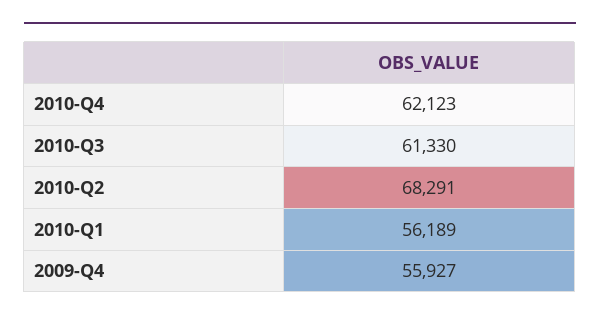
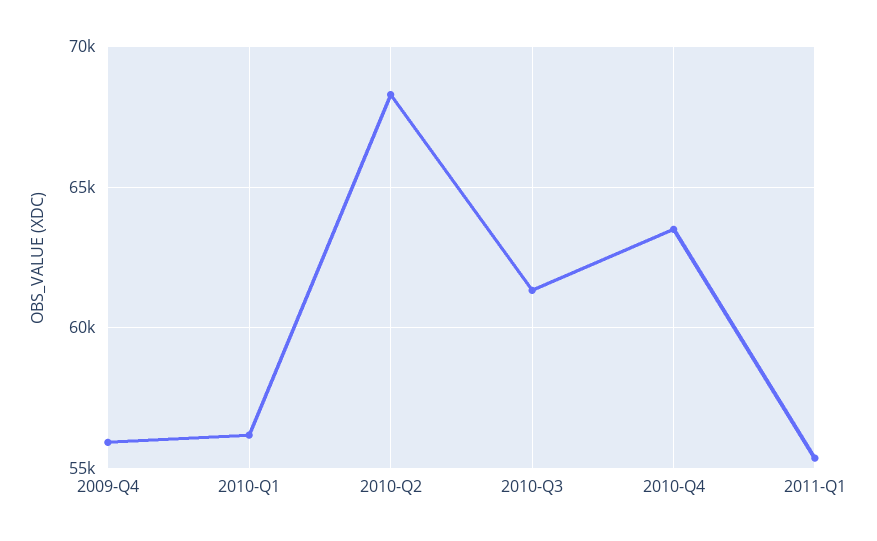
2010-Q4: 62123 -> 63500
2011-Q1: none -> 55500

